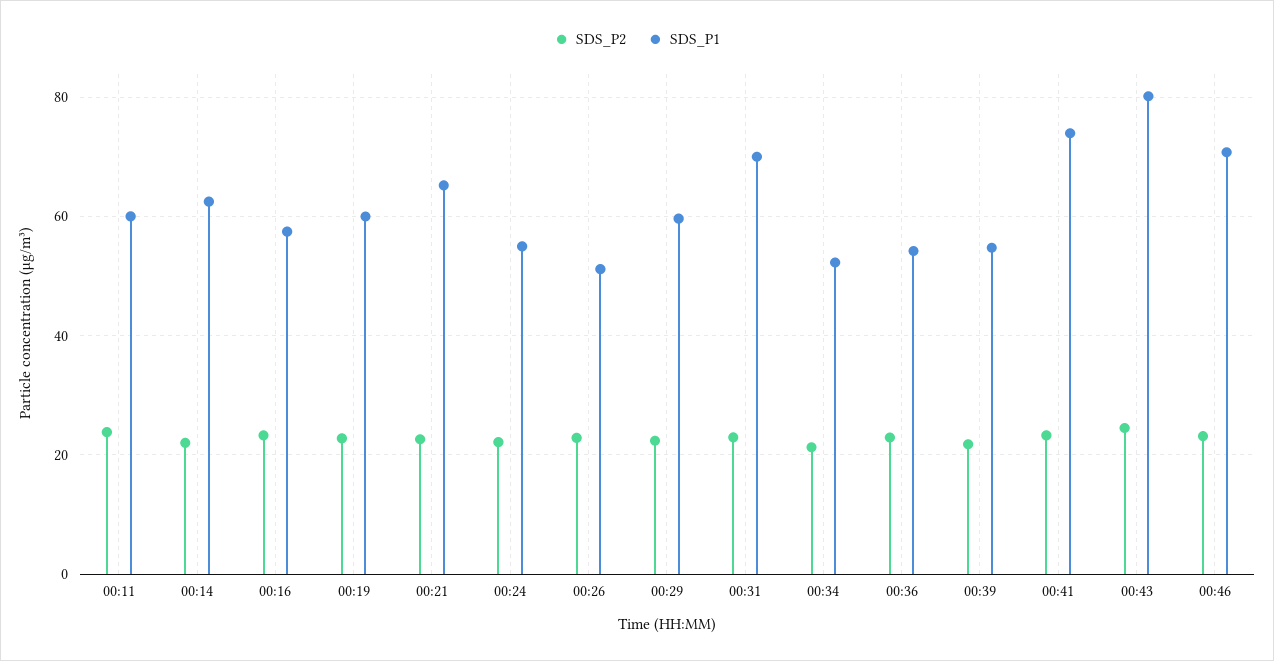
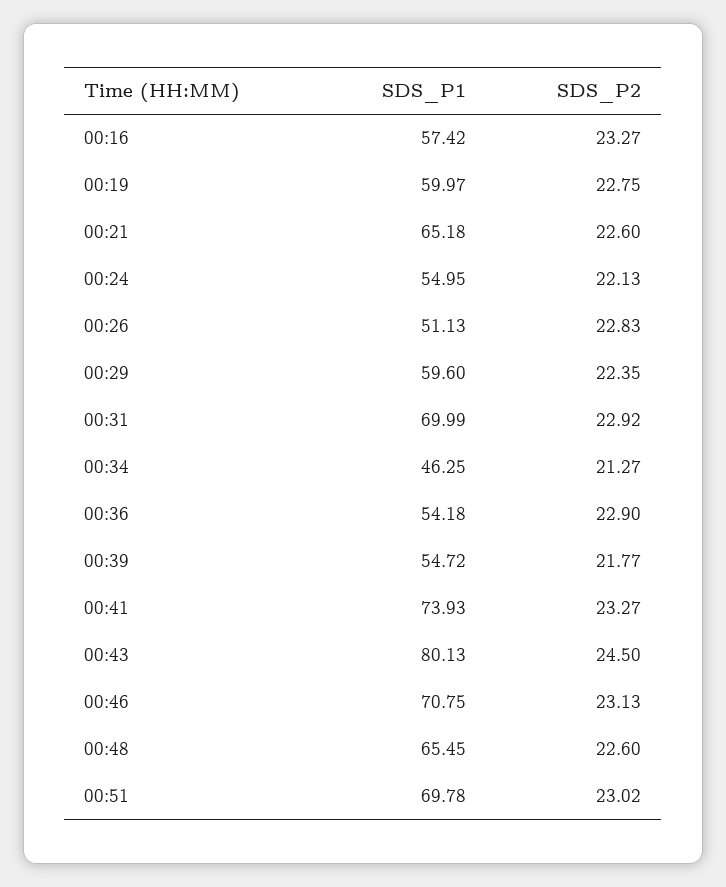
SDS_P2, 00:11: 24 -> none
SDS_P1, 00:11: 60 -> none
SDS_P2, 00:14: 22 -> none
SDS_P1, 00:14: 62 -> none
SDS_P1, 00:34: 52 -> 46.25
SDS_P1, 00:48: none -> 65.45
SDS_P2, 00:48: none -> 22.6
SDS_P1, 00:51: none -> 69.78
SDS_P2, 00:51: none -> 23.02

